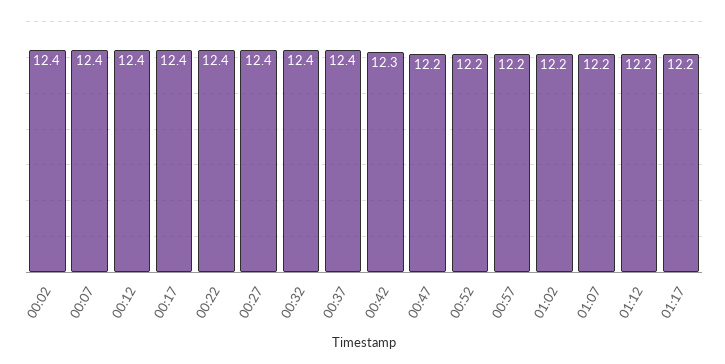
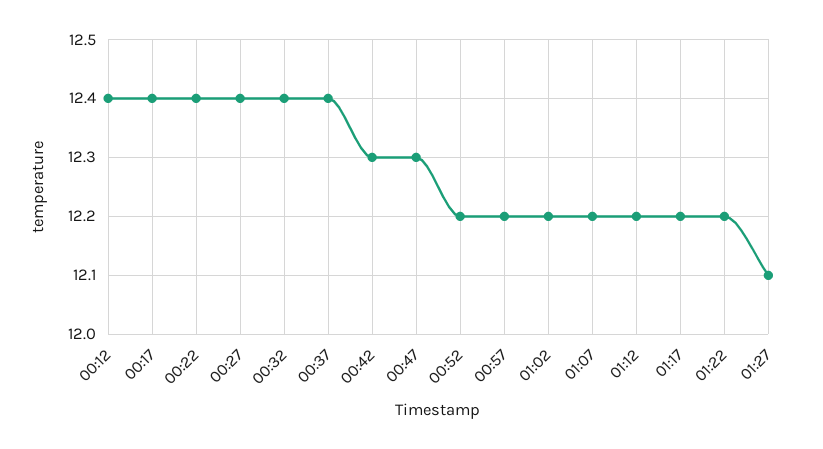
00:02: 12.4 -> none
00:07: 12.4 -> none
00:47: 12.2 -> 12.3
01:22: none -> 12.2
01:27: none -> 12.1

